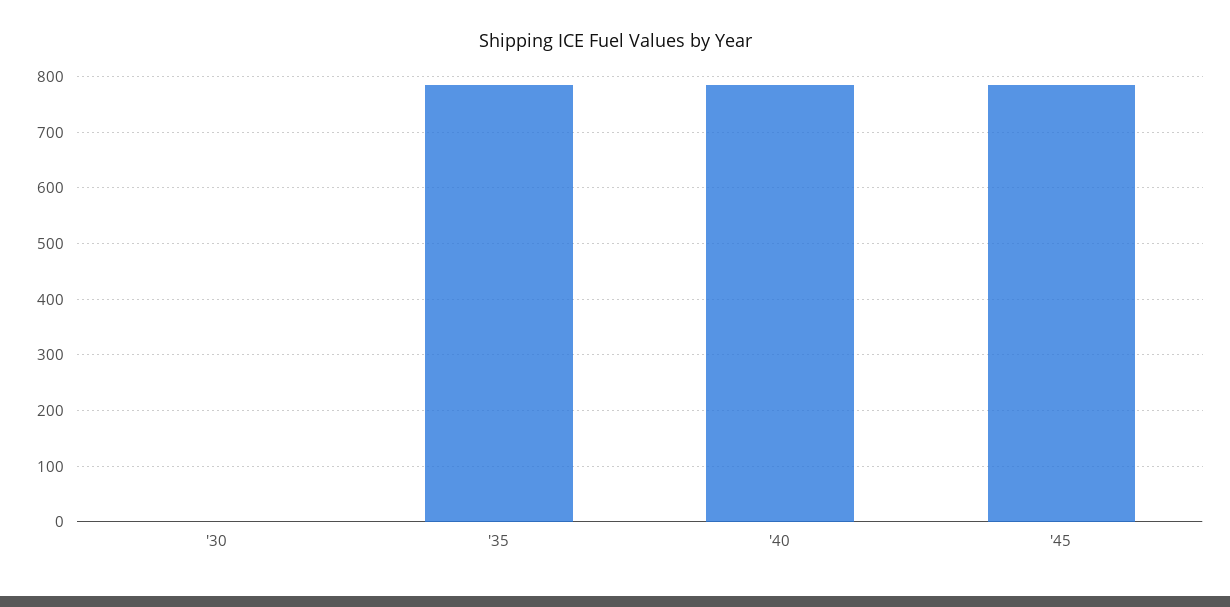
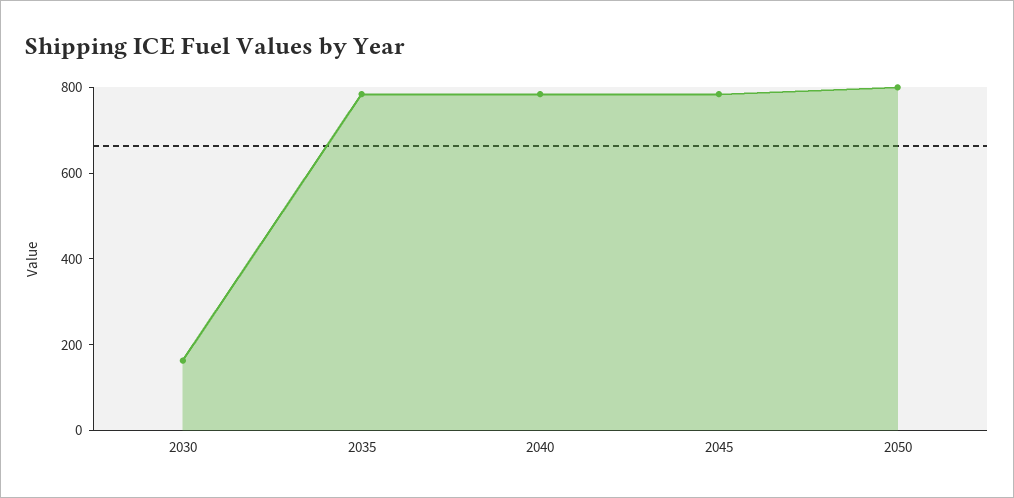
'30: 0 -> 150
2050: none -> 800

